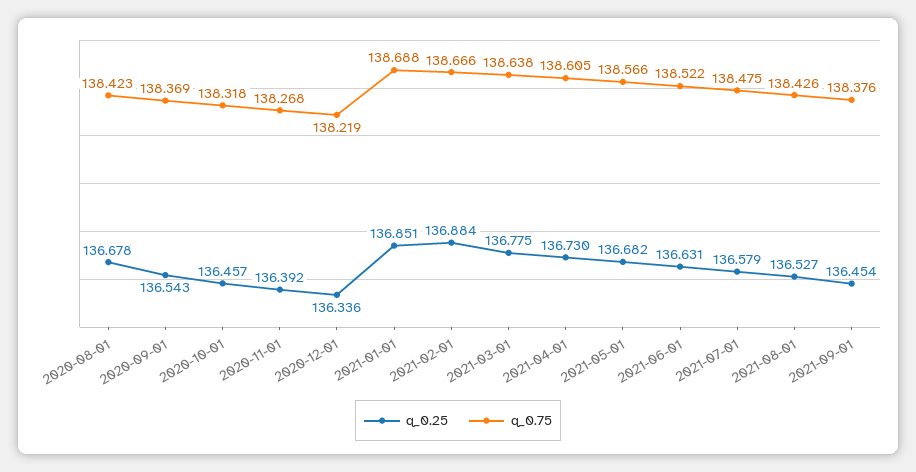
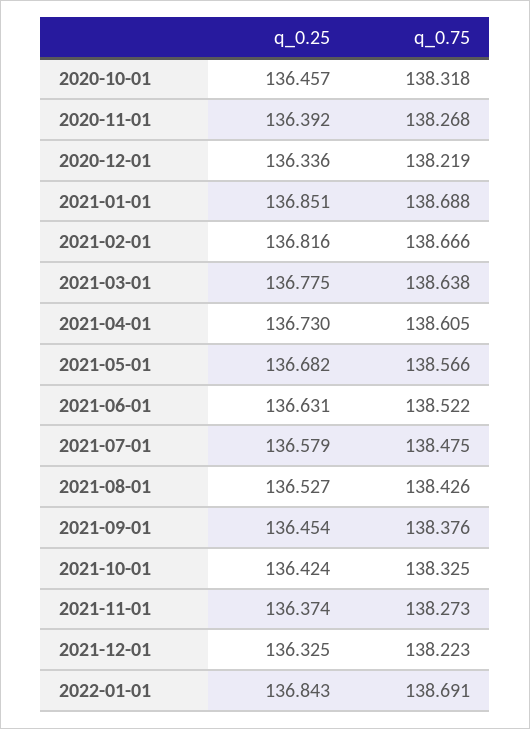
q_0.25, 2020-08-01: 136.678 -> none
q_0.75, 2020-08-01: 138.423 -> none
q_0.25, 2020-09-01: 136.543 -> none
q_0.75, 2020-09-01: 138.369 -> none
q_0.25, 2021-02-01: 136.884 -> 136.816
q_0.25, 2021-10-01: none -> 136.424
q_0.75, 2021-10-01: none -> 138.325
q_0.25, 2021-11-01: none -> 136.374
q_0.75, 2021-11-01: none -> 138.273
q_0.25, 2021-12-01: none -> 136.325
q_0.75, 2021-12-01: none -> 138.223
q_0.25, 2022-01-01: none -> 136.843
q_0.75, 2022-01-01: none -> 138.691

